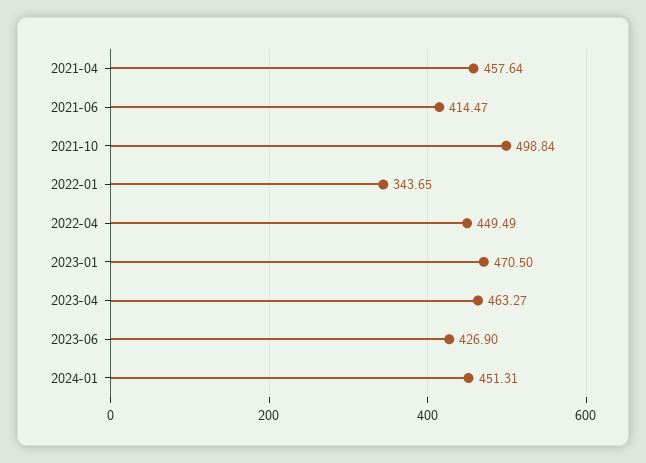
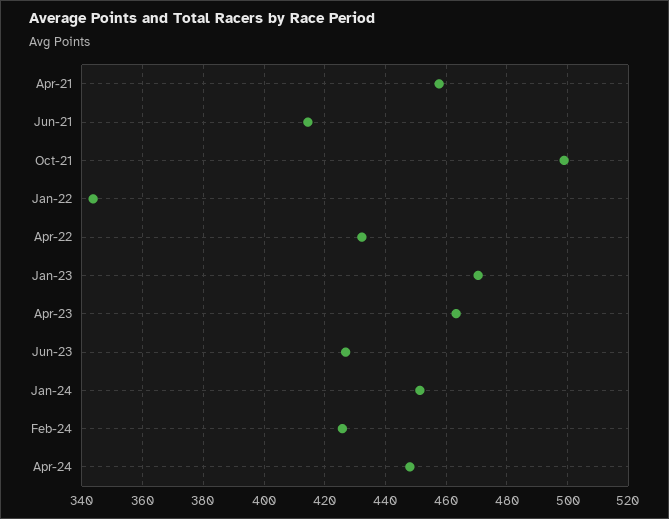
2022-04: 449.49 -> 432
Feb-24: none -> 426
Apr-24: none -> 448

